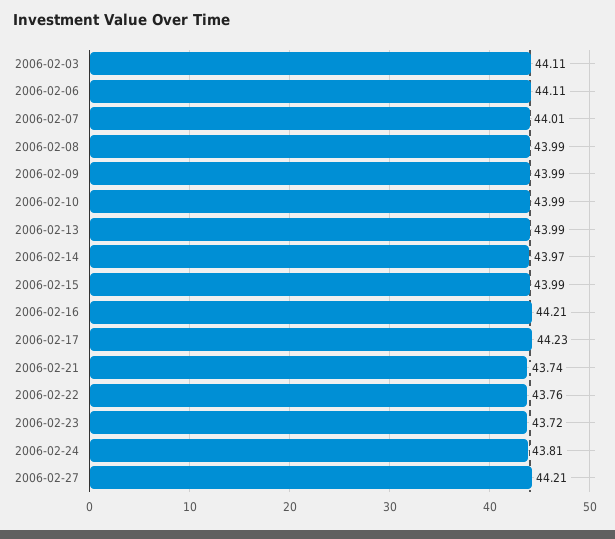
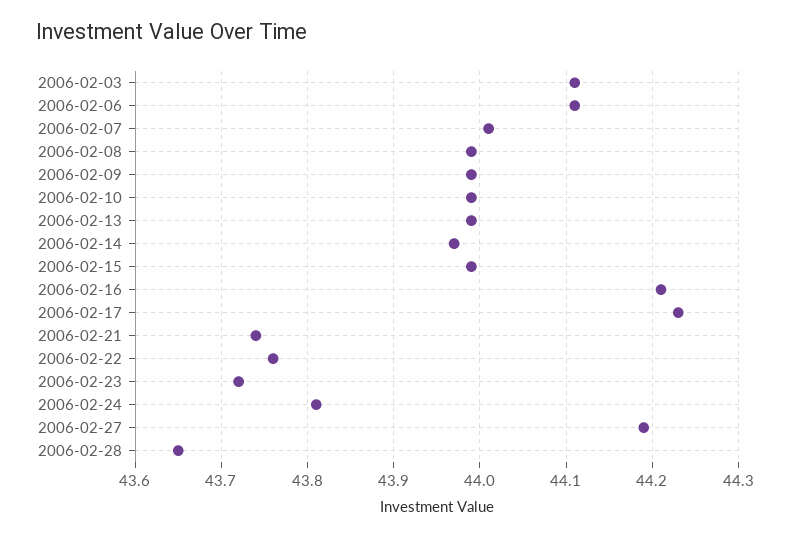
2006-02-27: 44.21 -> 44.19
2006-02-28: none -> 43.65

